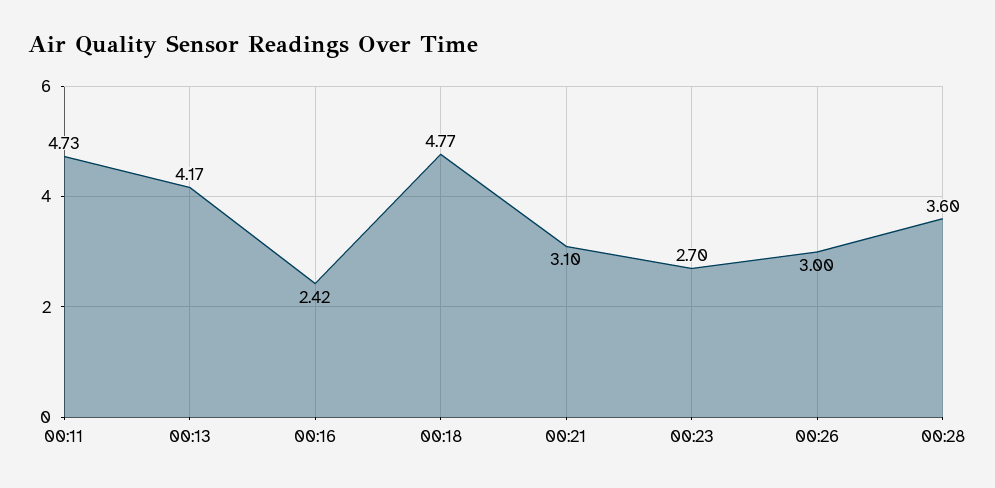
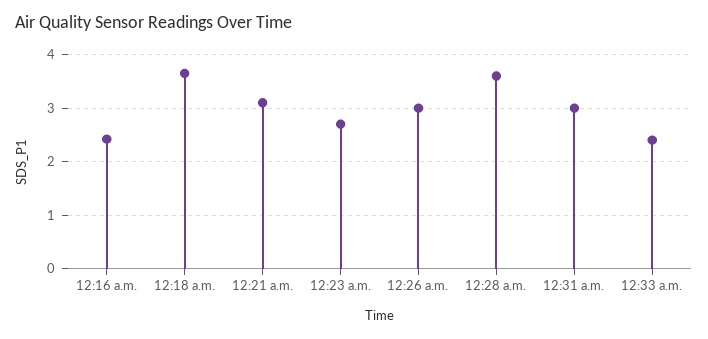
00:11: 4.73 -> none
00:13: 4.17 -> none
00:18: 4.77 -> 3.6
12:31 a.m.: none -> 3
12:33 a.m.: none -> 2.4

